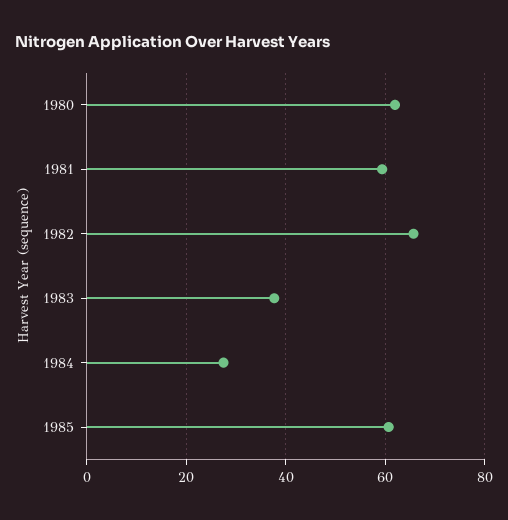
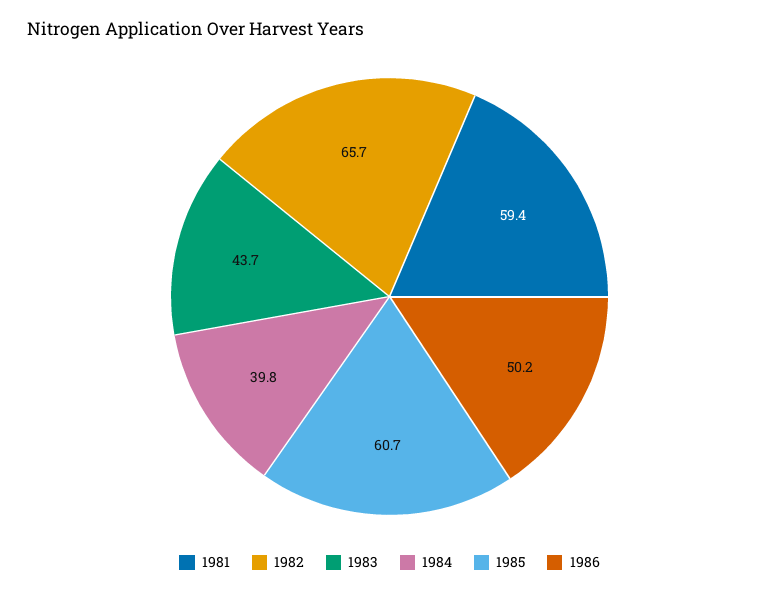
1980: 62 -> none
1983: 38 -> 43.7
1984: 28 -> 39.8
1986: none -> 50.2

